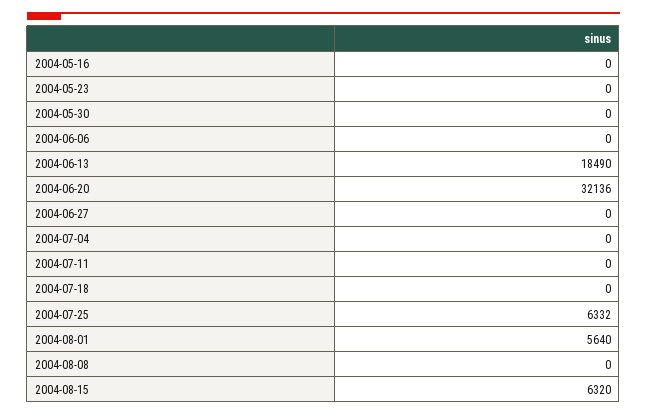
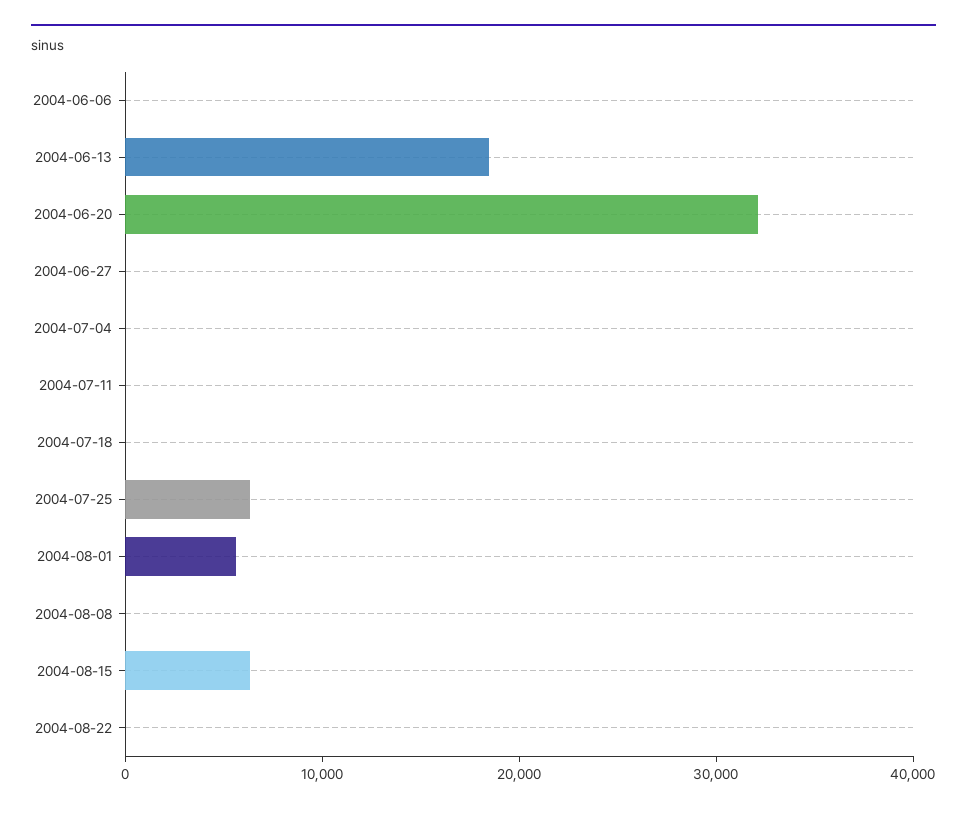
2004-05-16: 0 -> none
2004-05-23: 0 -> none
2004-05-30: 0 -> none
2004-08-22: none -> 0

